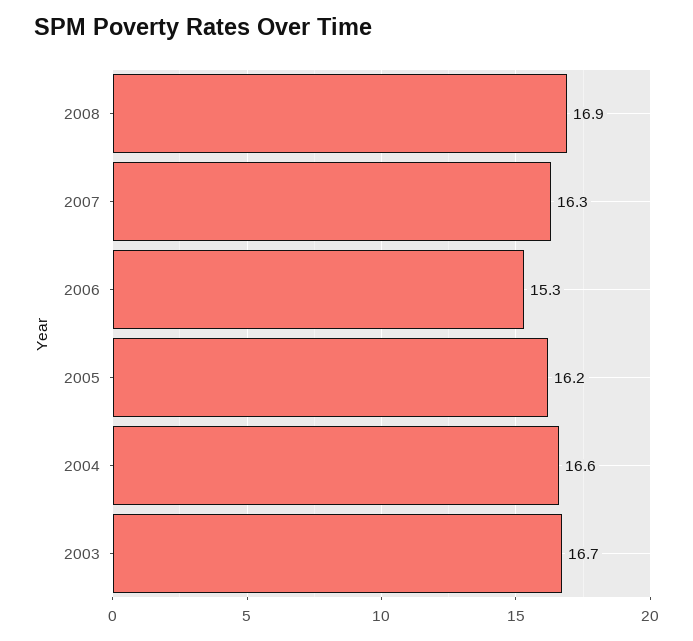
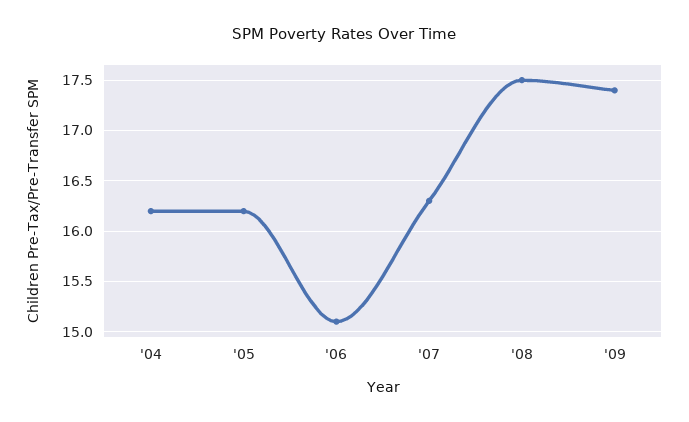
2008: 16.9 -> 17.5
2006: 15.3 -> 15.1
2004: 16.6 -> 16.2
2003: 16.7 -> none
'09: none -> 17.4

